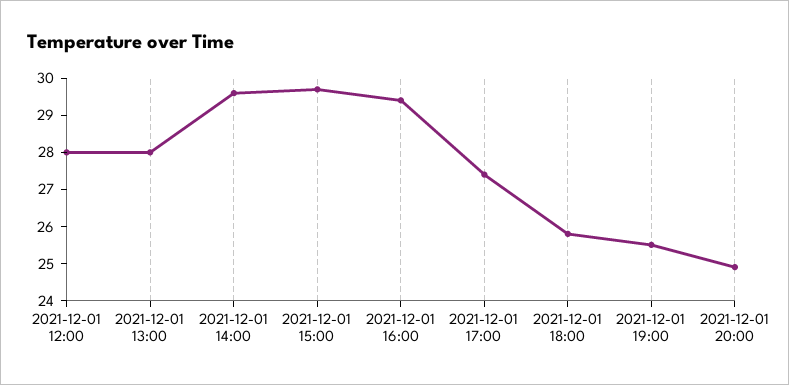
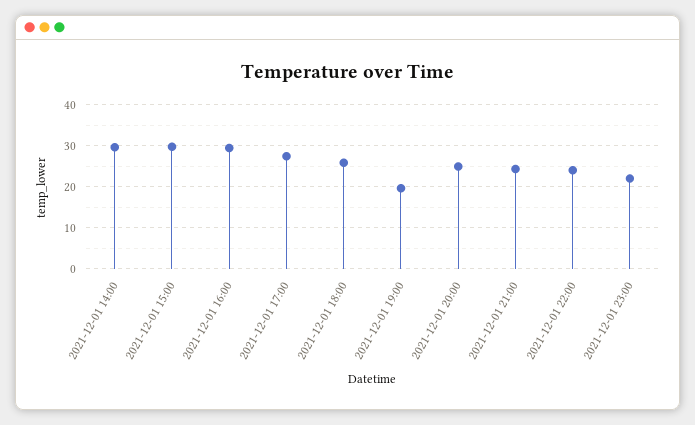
2021-12-01 12:00: 28 -> none
2021-12-01 13:00: 28 -> none
2021-12-01 19:00: 25.5 -> 20
2021-12-01 21:00: none -> 24
2021-12-01 22:00: none -> 24
2021-12-01 23:00: none -> 22

